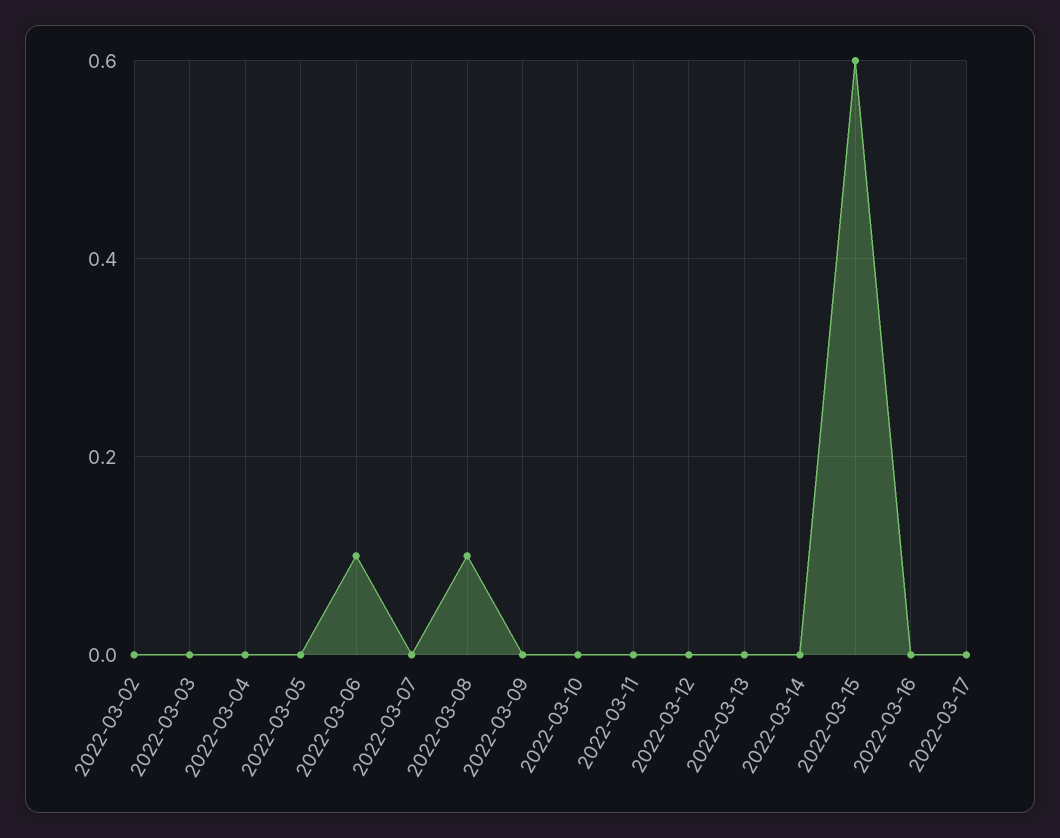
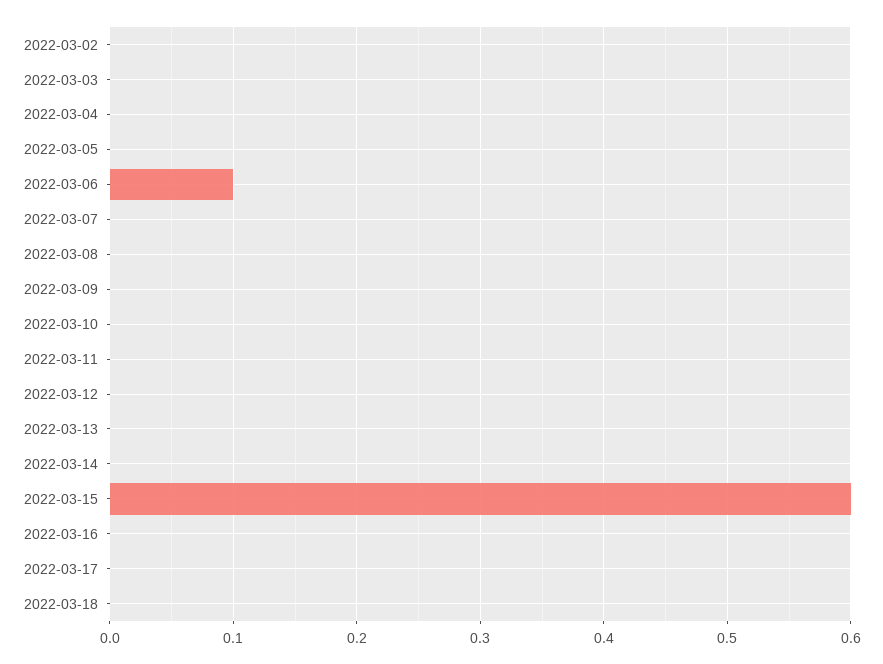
2022-03-08: 0.1 -> 0
2022-03-18: none -> 0

